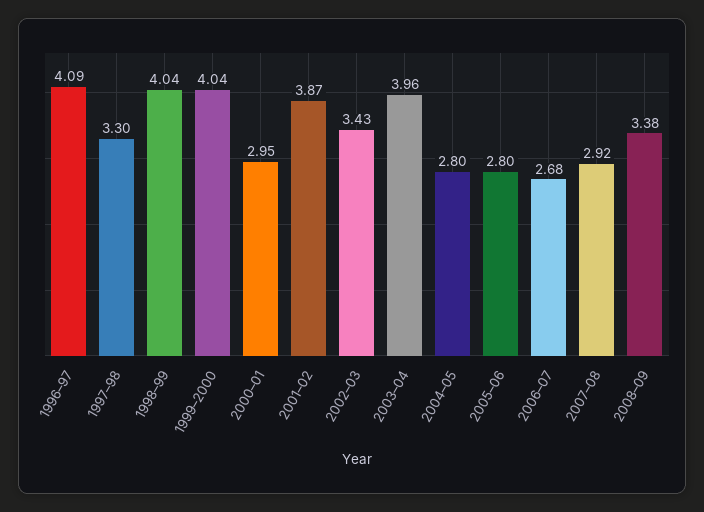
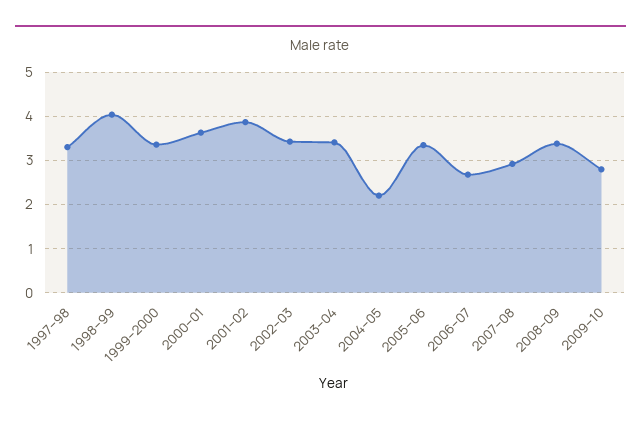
1996–97: 4.09 -> none
1999–2000: 4.04 -> 3.4
2000–01: 2.95 -> 3.6
2003–04: 3.96 -> 3.4
2004–05: 2.8 -> 2.2
2005–06: 2.8 -> 3.4
2009–10: none -> 2.8

